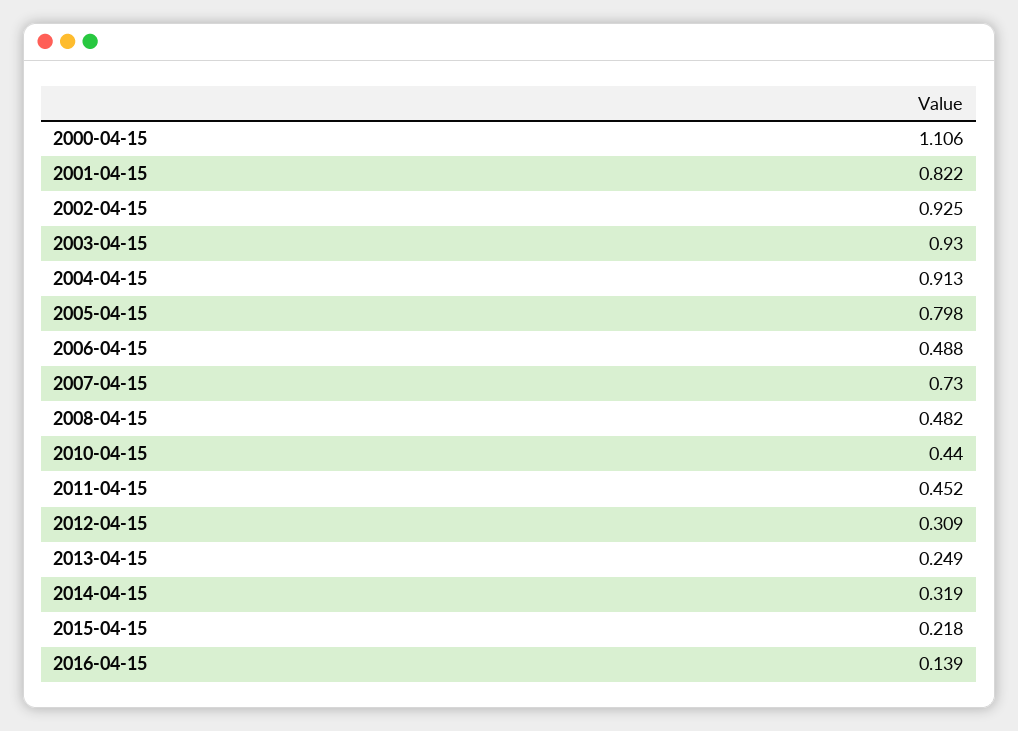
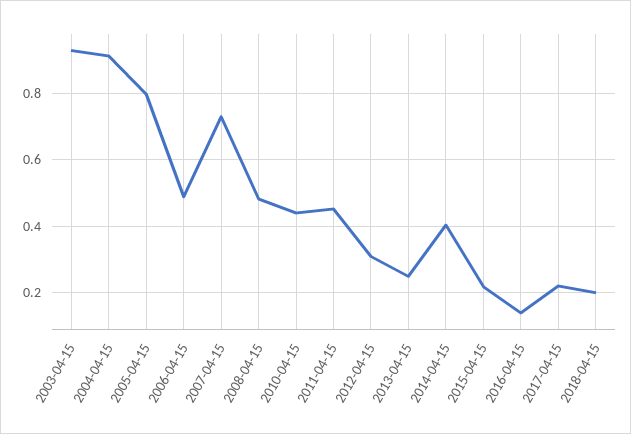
2000-04-15: 1.106 -> none
2001-04-15: 0.822 -> none
2002-04-15: 0.925 -> none
2014-04-15: 0.319 -> 0.4
2017-04-15: none -> 0.22
2018-04-15: none -> 0.2

